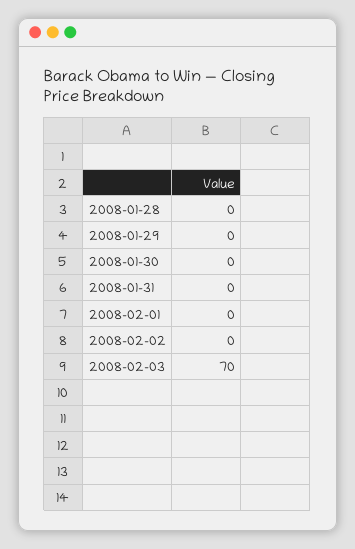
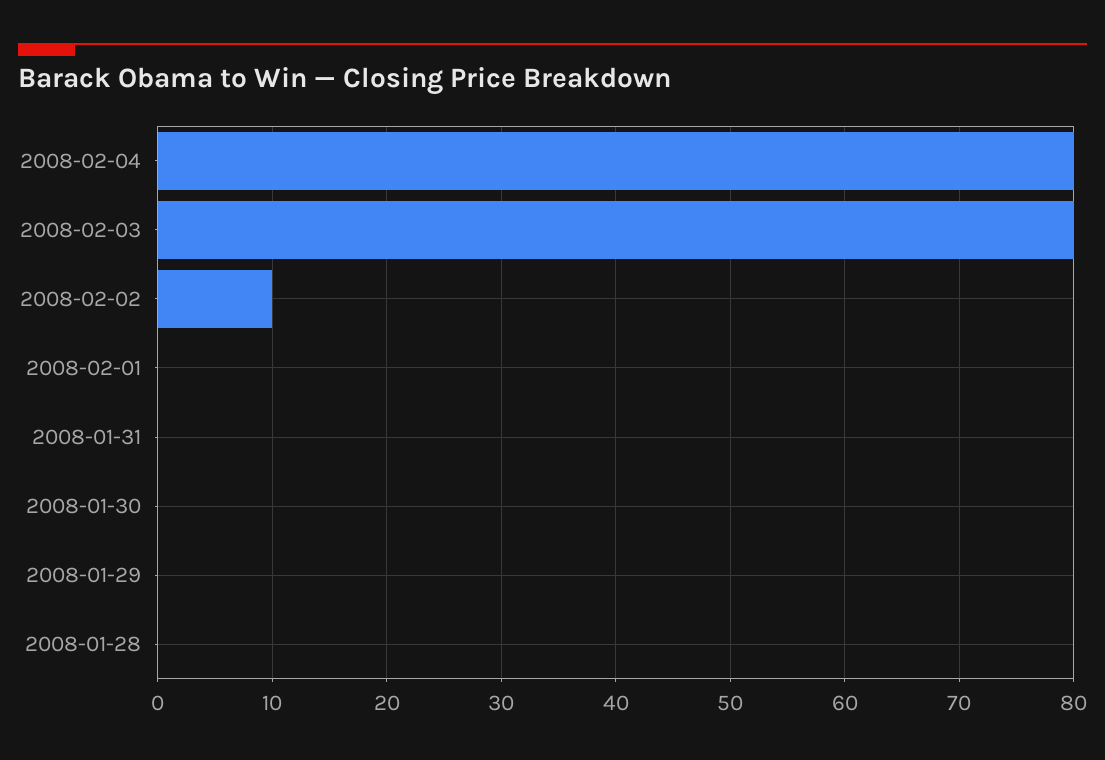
2008-02-02: 0 -> 10
2008-02-03: 70 -> 80
2008-02-04: none -> 80

